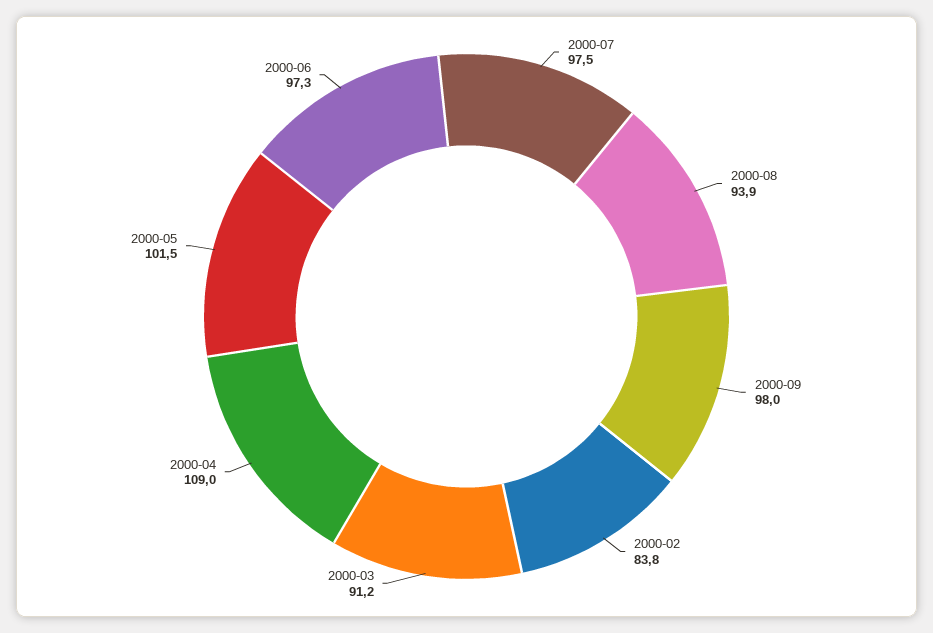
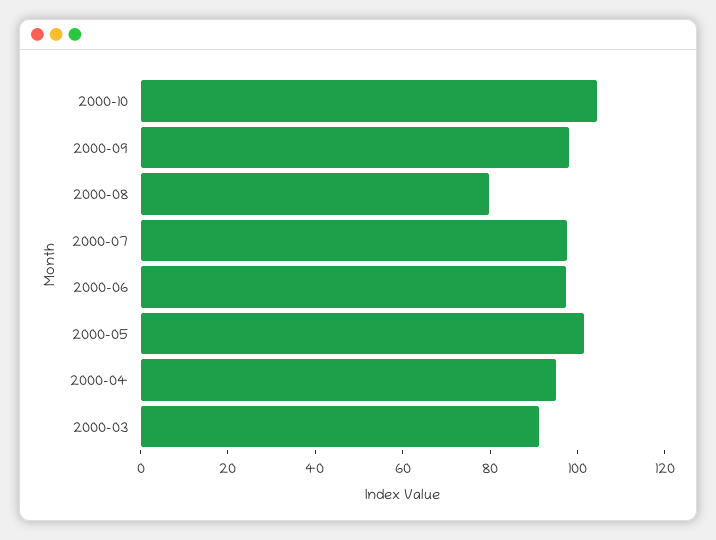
2000-08: 93.9 -> 80
2000-02: 83.8 -> none
2000-04: 109 -> 95
2000-10: none -> 105

